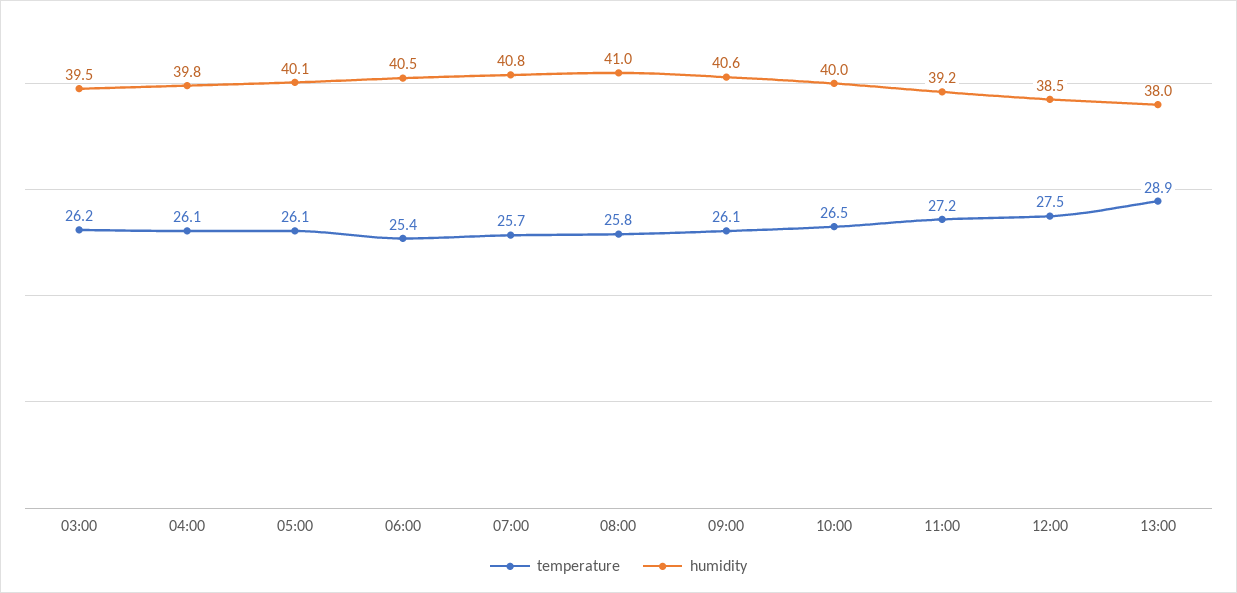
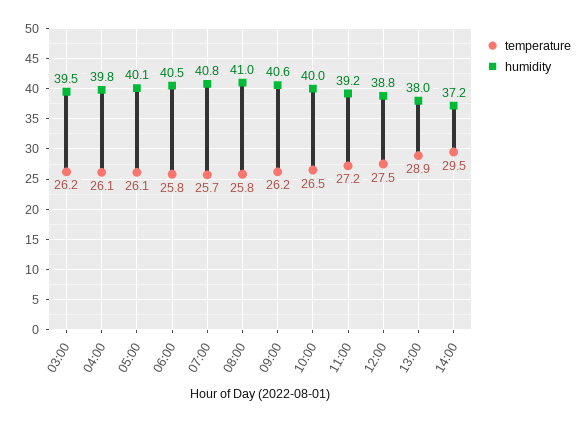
temperature, 06:00: 25.4 -> 25.8
temperature, 09:00: 26.1 -> 26.2
humidity, 12:00: 38.5 -> 38.8
temperature, 14:00: none -> 29.5
humidity, 14:00: none -> 37.2

